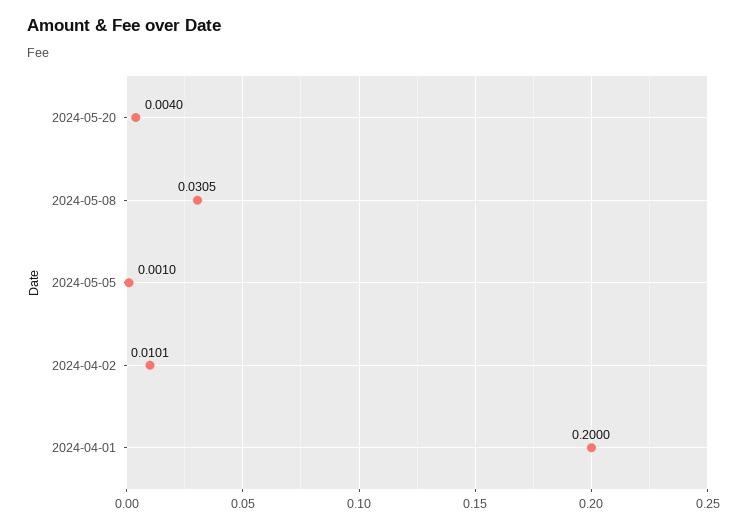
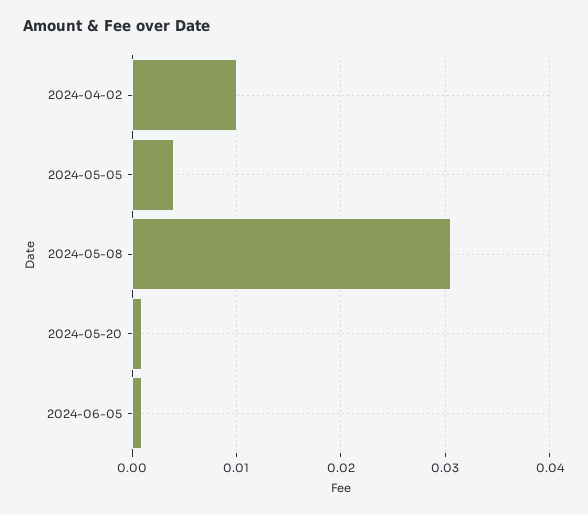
2024-05-20: 0.004 -> 0.001
2024-05-05: 0.001 -> 0.004
2024-04-01: 0.2 -> none
2024-06-05: none -> 0.001

